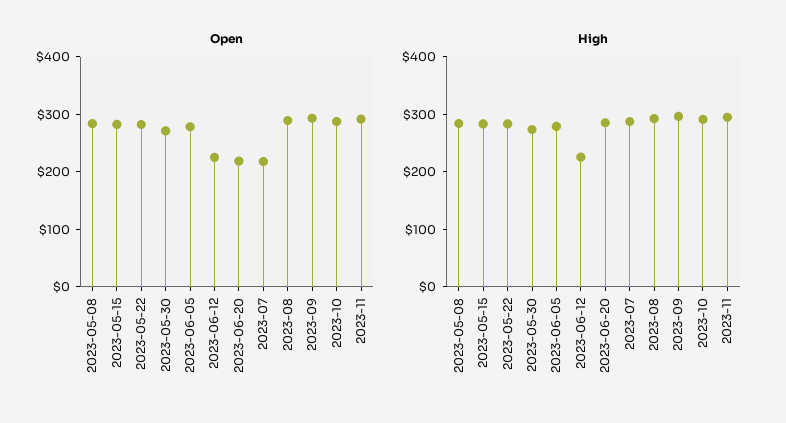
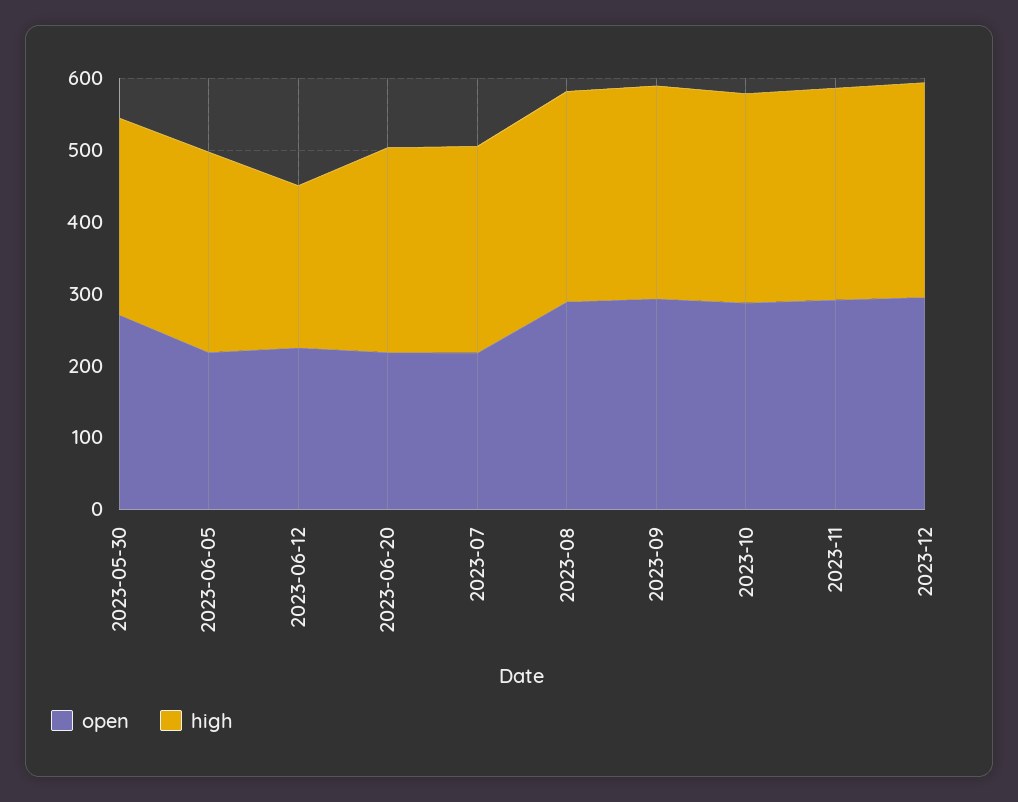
Open, 2023-05-08: 280 -> none
Open, 2023-05-15: 280 -> none
Open, 2023-05-22: 280 -> none
Open, 2023-06-05: 280 -> 220
High, 2023-05-08: 280 -> none
High, 2023-05-15: 280 -> none
High, 2023-05-22: 280 -> none
Open, 2023-12: none -> 300
High, 2023-12: none -> 300

